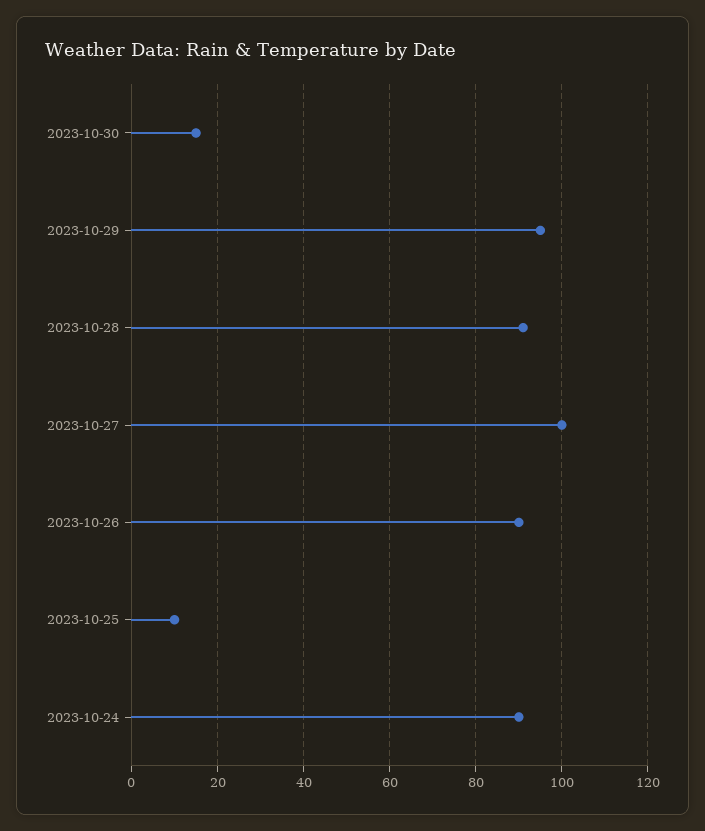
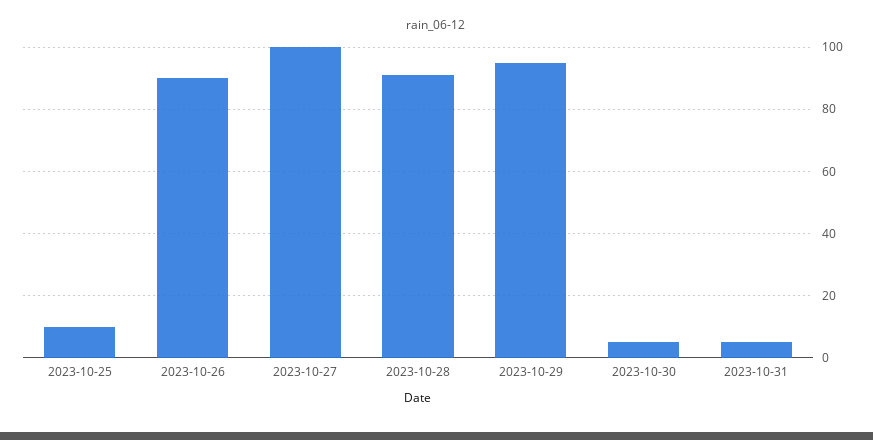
2023-10-30: 15 -> 5
2023-10-24: 90 -> none
2023-10-31: none -> 5

